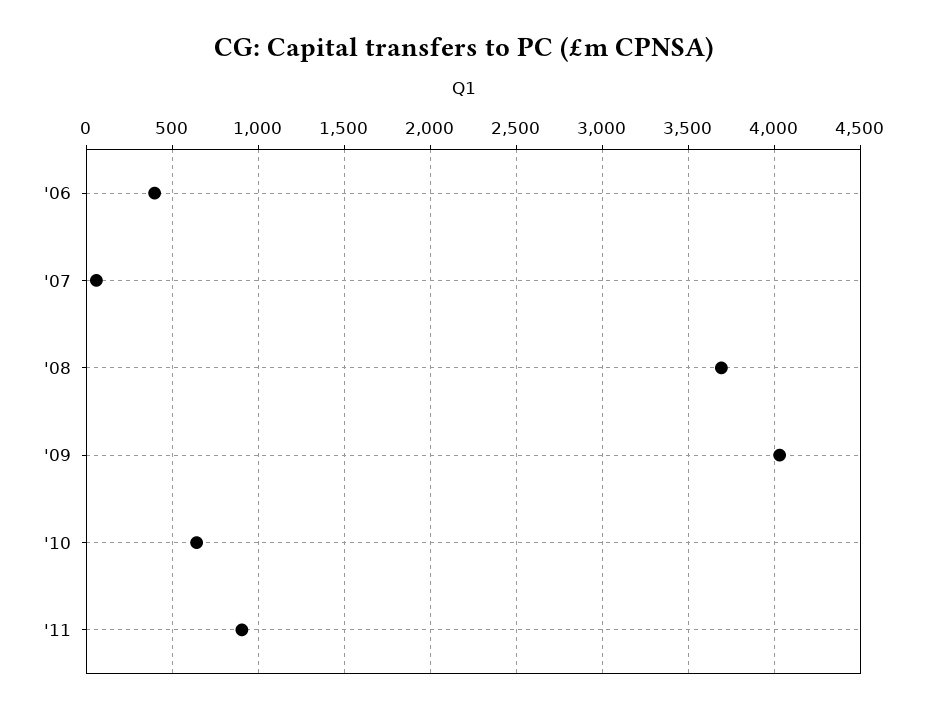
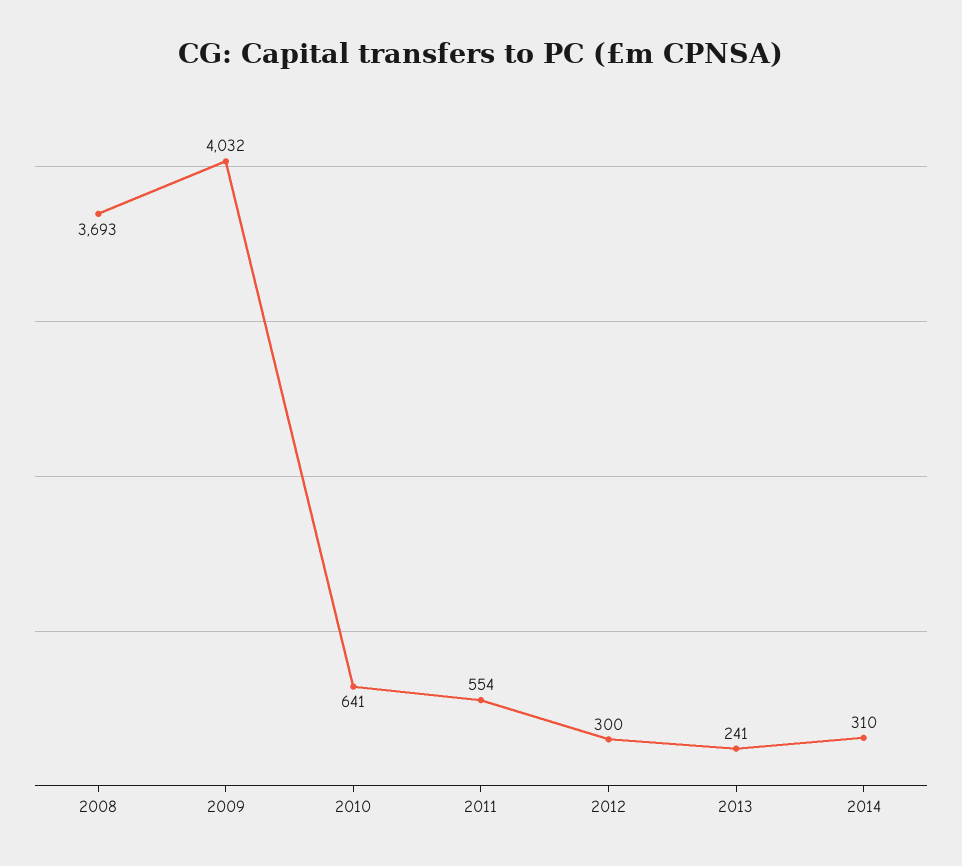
'06: 400 -> none
'07: 50 -> none
'11: 900 -> 554
2012: none -> 300
2013: none -> 241
2014: none -> 310

